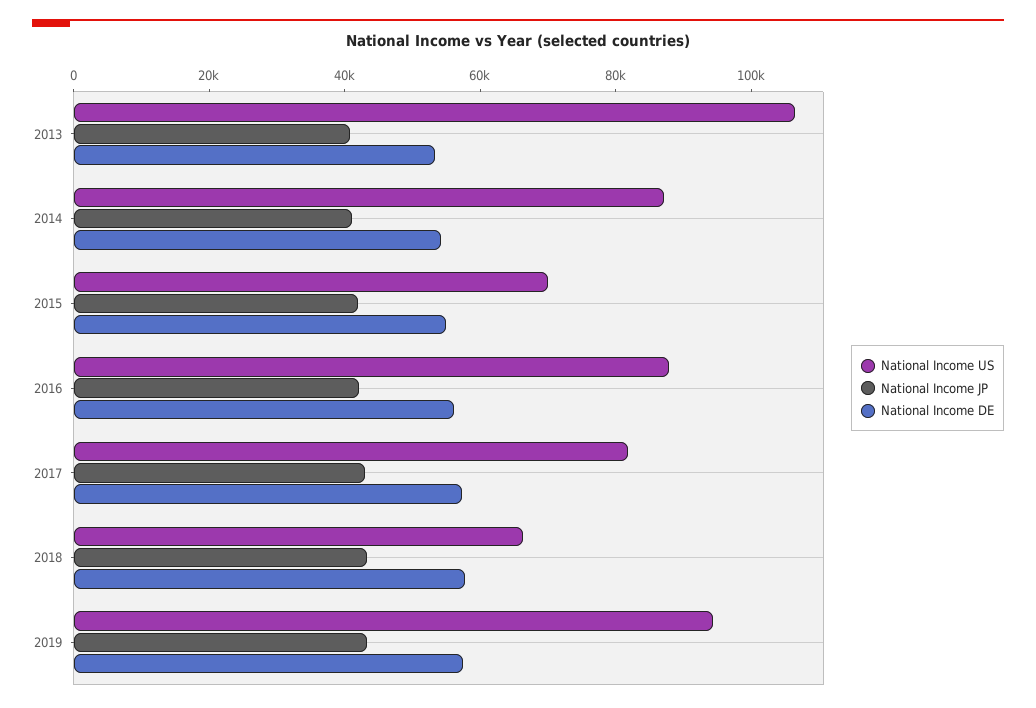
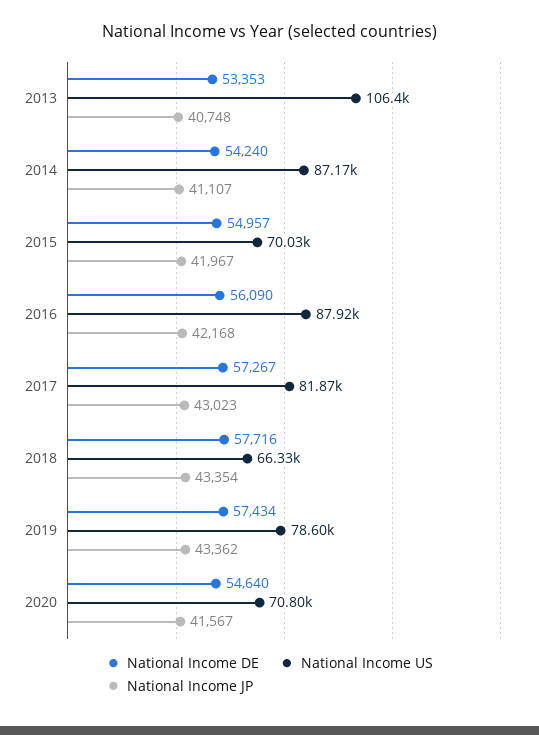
National Income US, 2019: 95000 -> 78600
National Income DE, 2020: none -> 54640
National Income US, 2020: none -> 70800
National Income JP, 2020: none -> 41567

